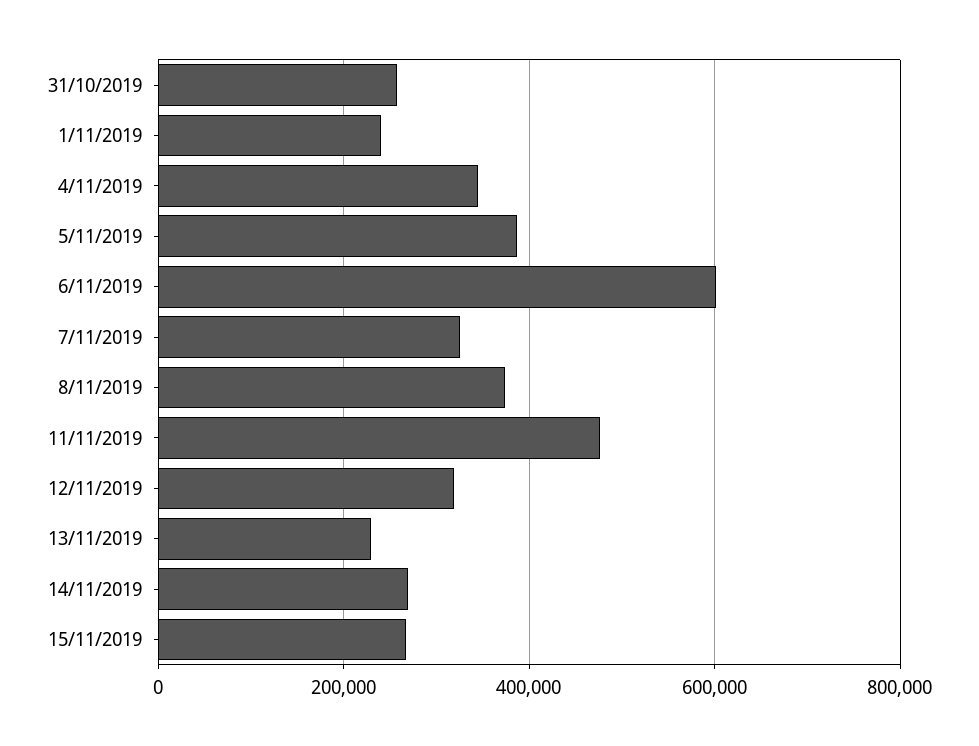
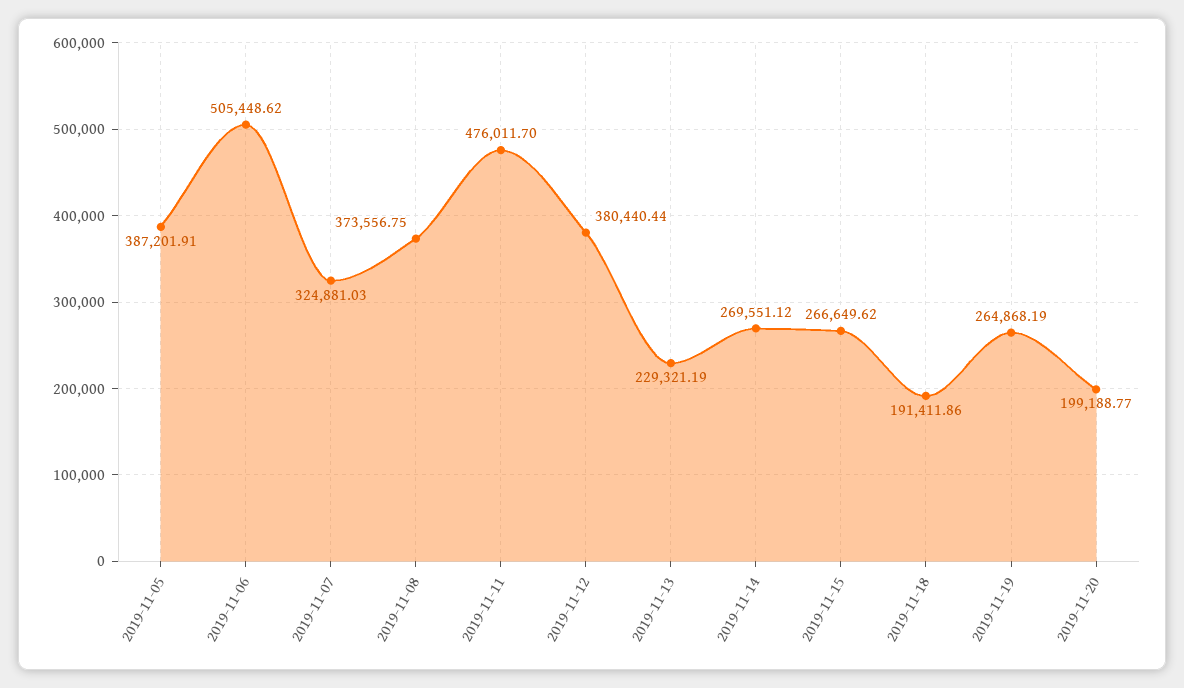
31/10/2019: 260000 -> none
1/11/2019: 240000 -> none
4/11/2019: 340000 -> none
6/11/2019: 600000 -> 505448.62
12/11/2019: 320000 -> 380440.44
2019-11-18: none -> 191411.86
2019-11-19: none -> 264868.19
2019-11-20: none -> 199188.77

